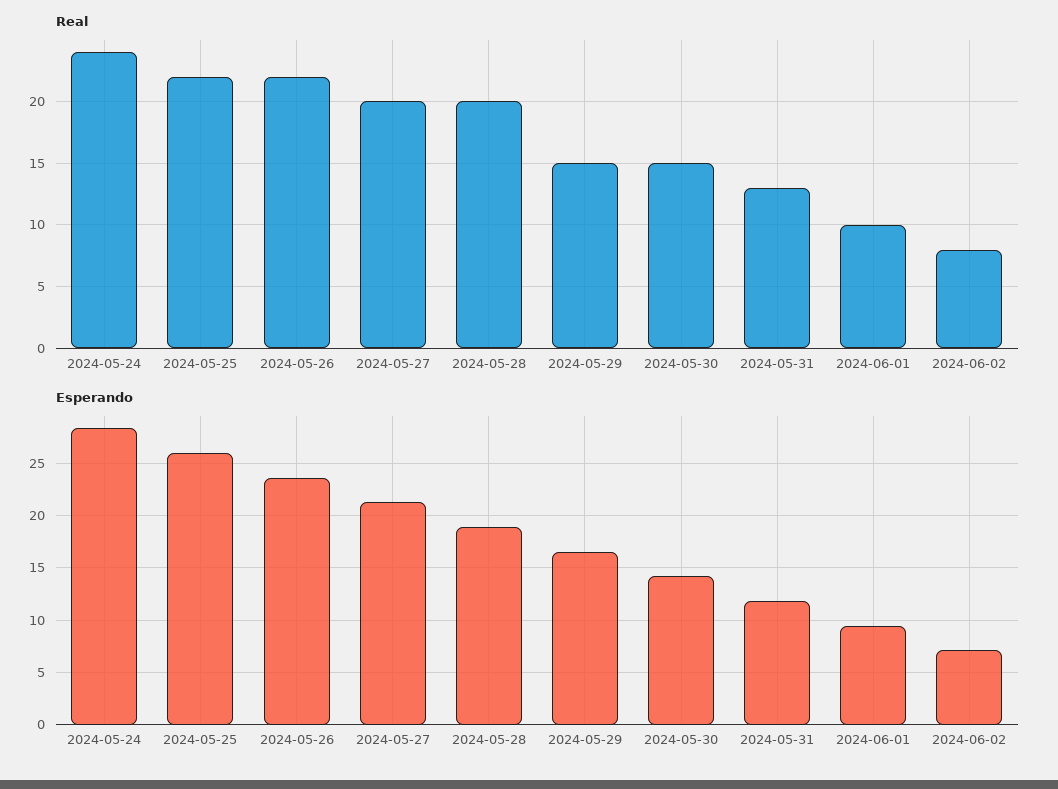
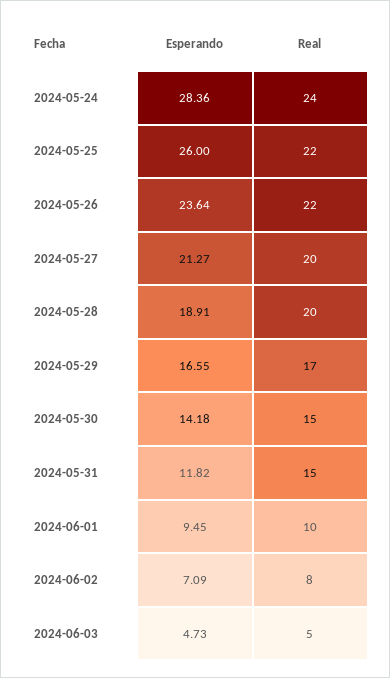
Real, 2024-05-29: 15 -> 17
Real, 2024-05-31: 13 -> 15
Esperando, 2024-06-03: none -> 4.73
Real, 2024-06-03: none -> 5

